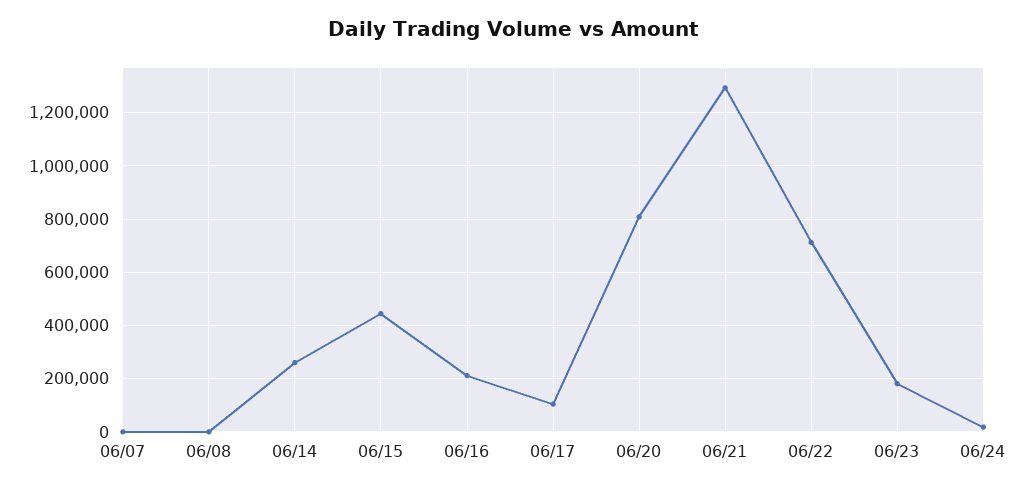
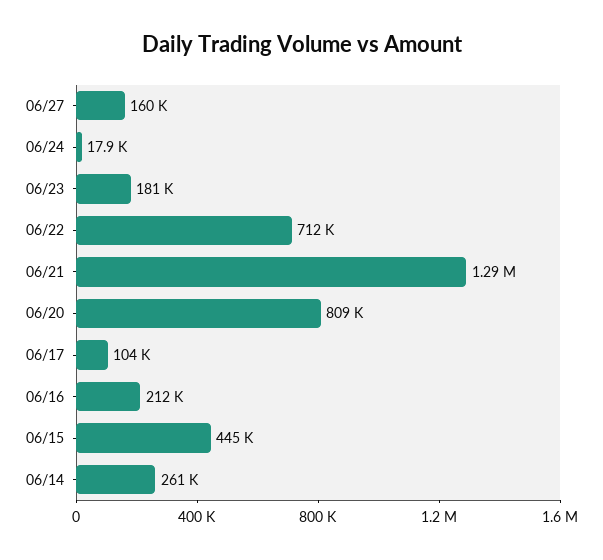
06/07: 0 -> none
06/08: 0 -> none
06/27: none -> 160000

